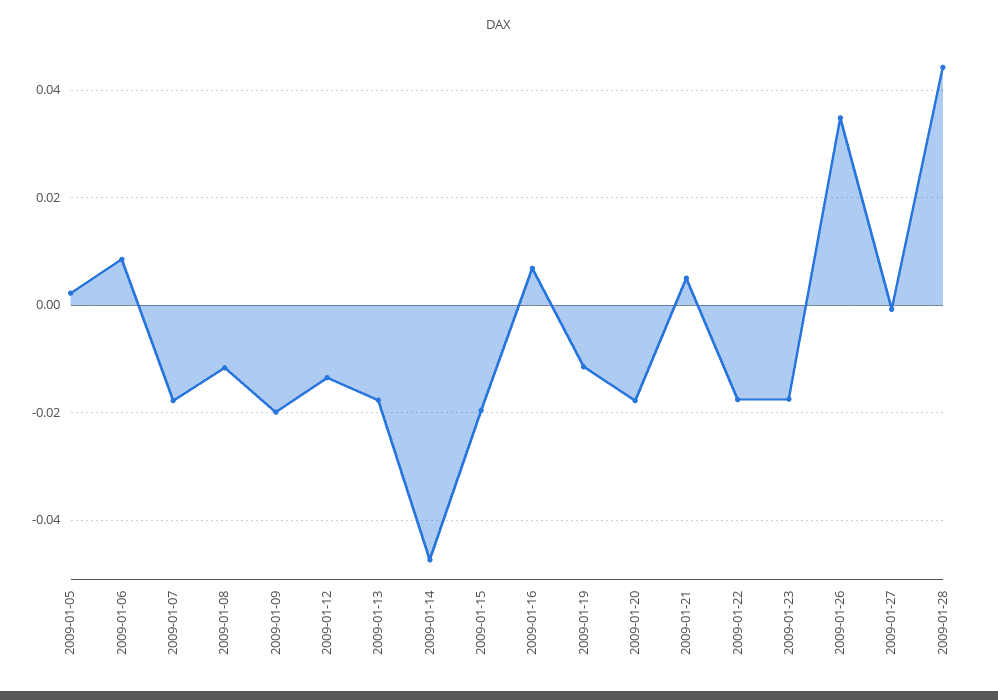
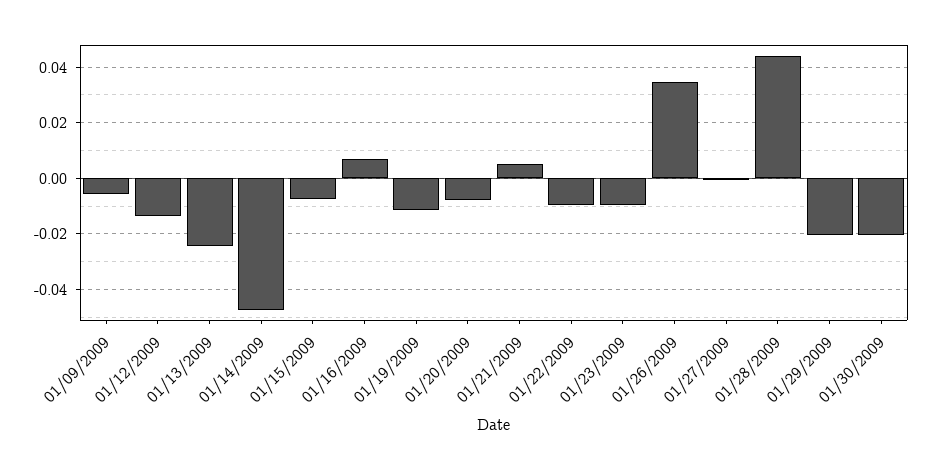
2009-01-05: 0.002 -> none
2009-01-06: 0.008 -> none
2009-01-07: -0.018 -> none
2009-01-08: -0.012 -> none
2009-01-09: -0.02 -> -0.005
2009-01-13: -0.018 -> -0.025
2009-01-15: -0.02 -> -0.0075
2009-01-20: -0.018 -> -0.0075
2009-01-22: -0.018 -> -0.01
2009-01-23: -0.018 -> -0.01
01/29/2009: none -> -0.02
01/30/2009: none -> -0.02

